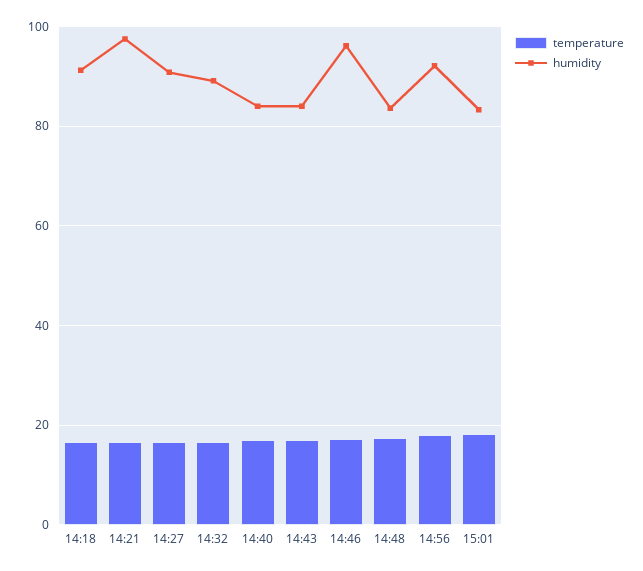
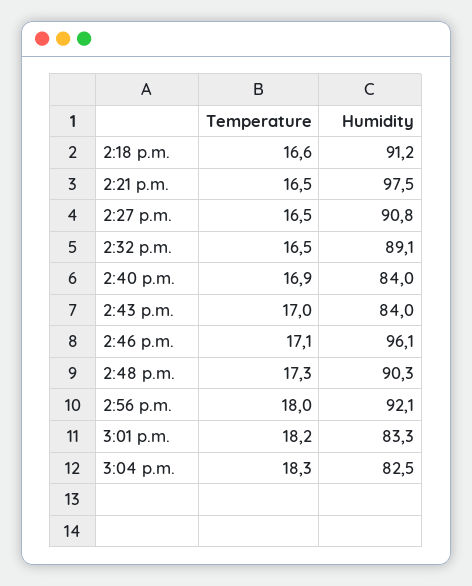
humidity, 14:48: 84 -> 90.3
temperature, 3:04 p.m.: none -> 18.3
humidity, 3:04 p.m.: none -> 82.5

